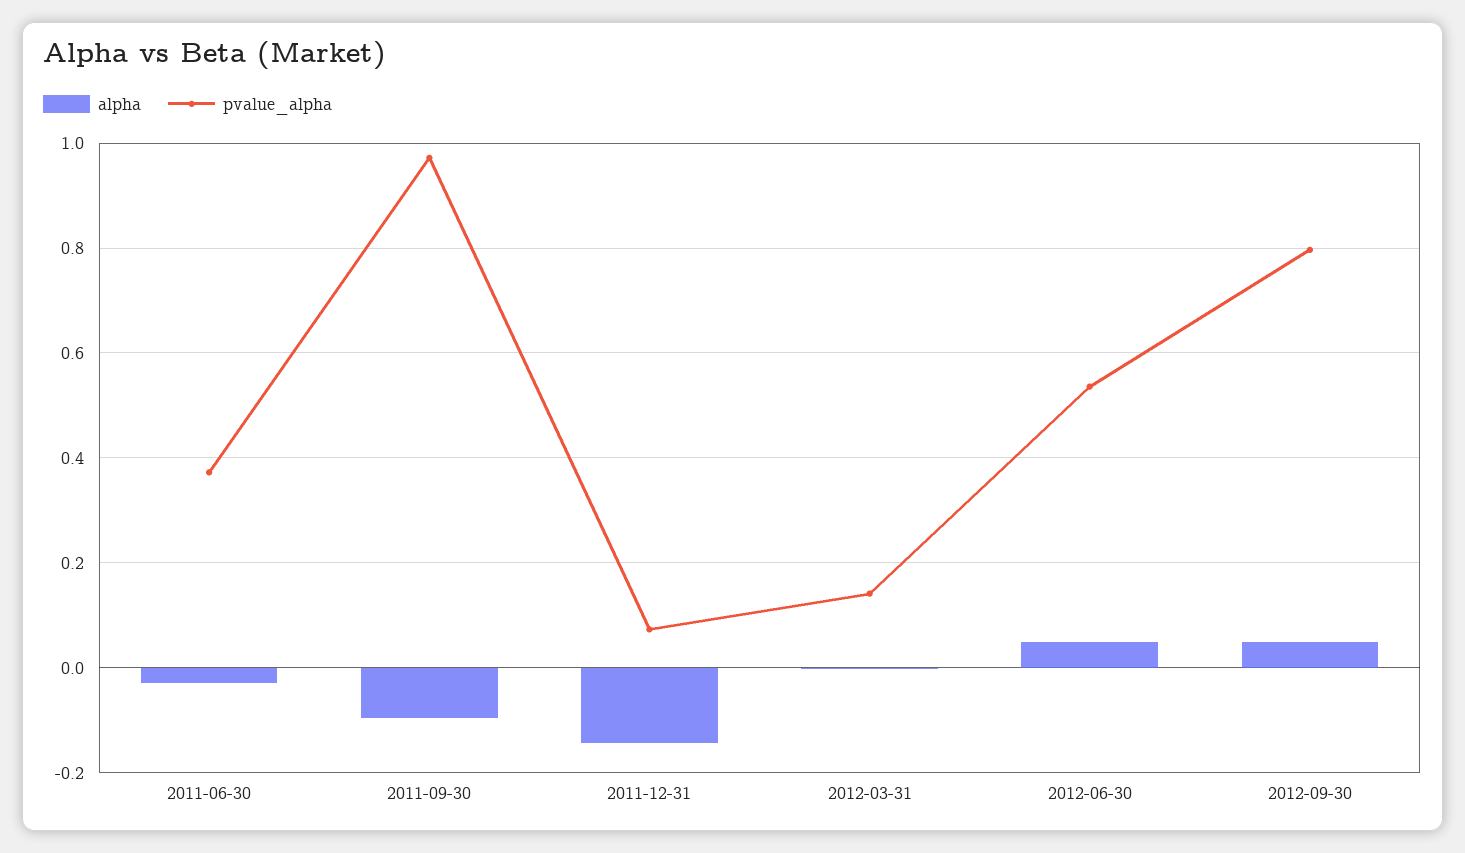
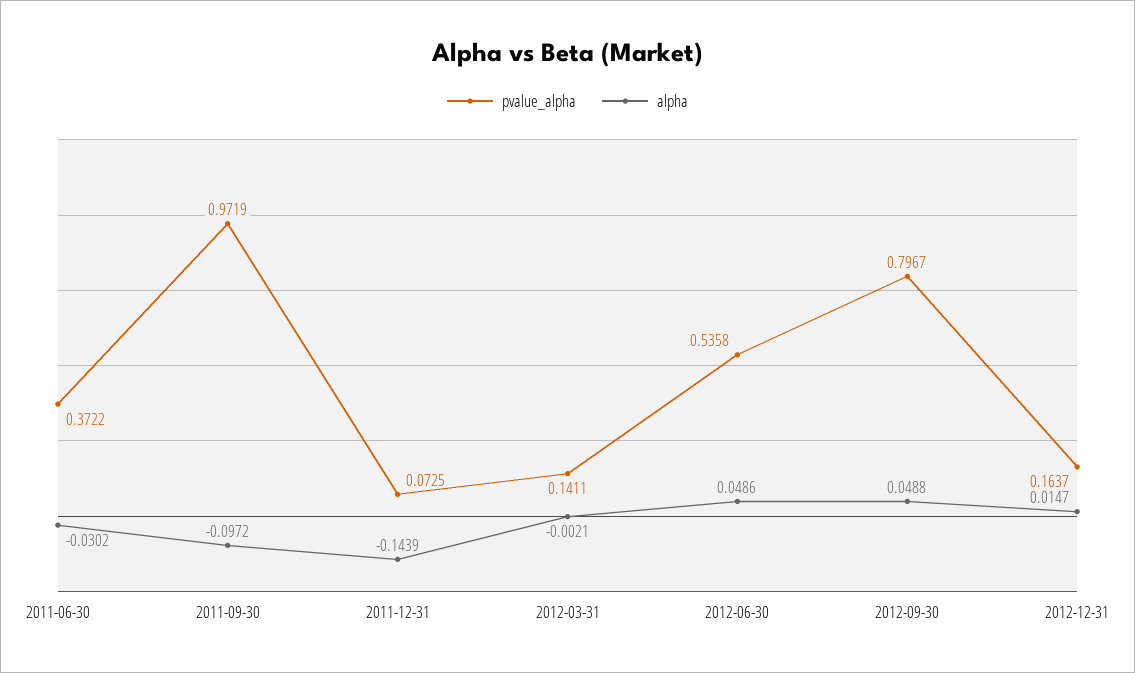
pvalue_alpha, 2012-12-31: none -> 0.1637
alpha, 2012-12-31: none -> 0.0147

